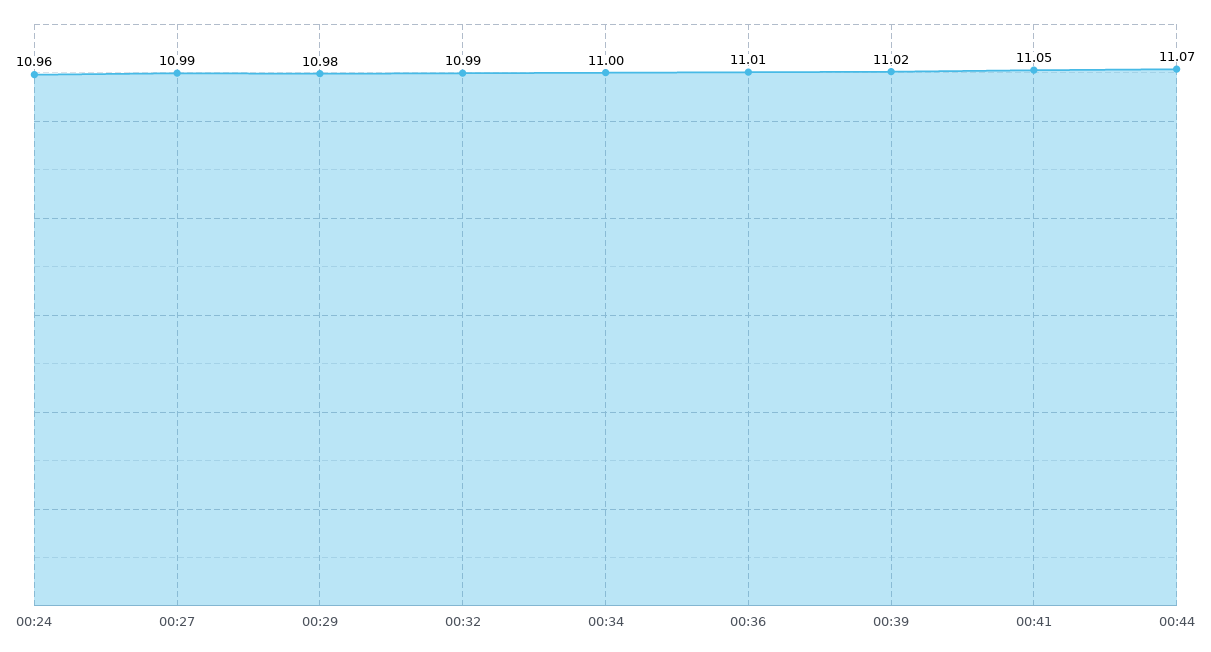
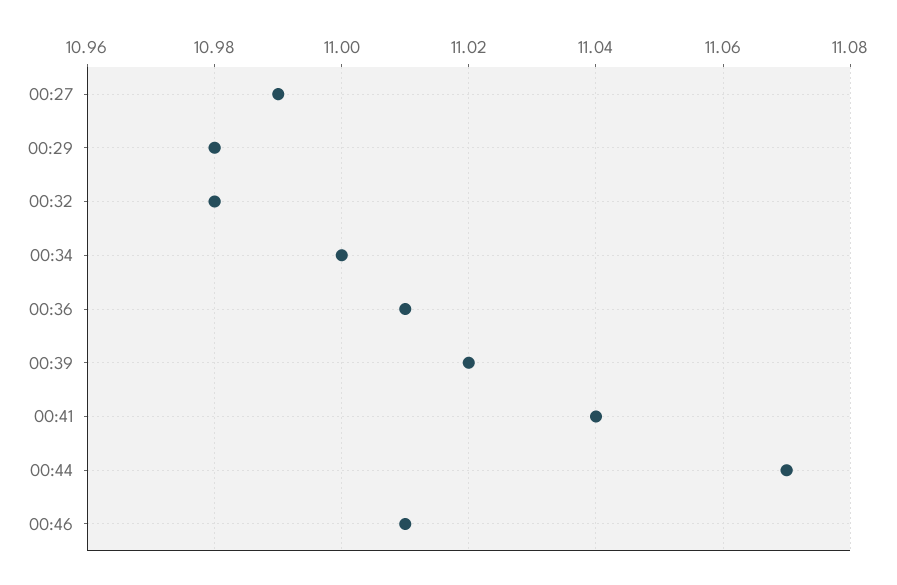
00:24: 10.96 -> none
00:32: 10.99 -> 10.98
00:41: 11.05 -> 11.04
00:46: none -> 11.01

